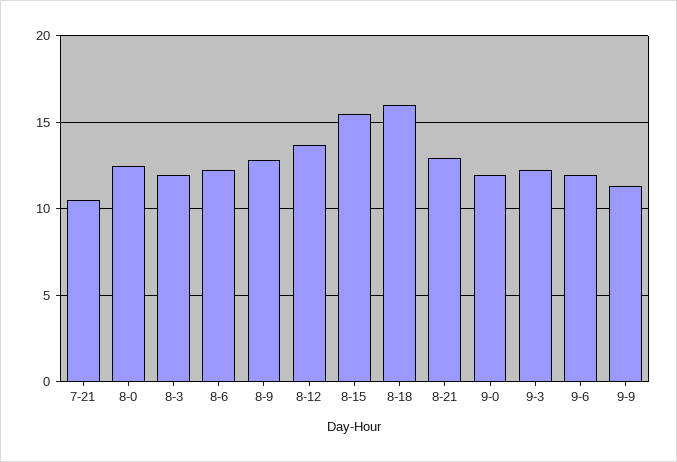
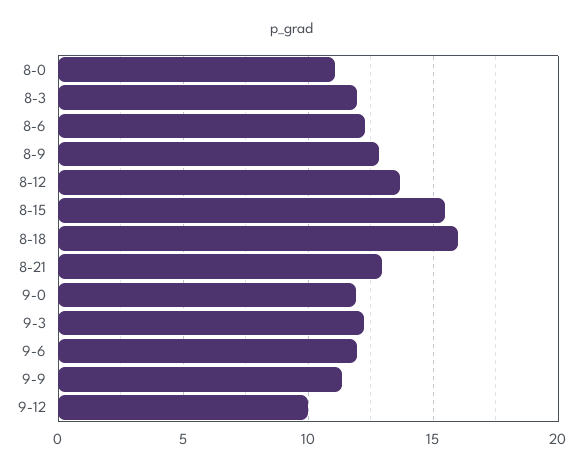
7-21: 10.5 -> none
8-0: 12.5 -> 11
9-12: none -> 10

